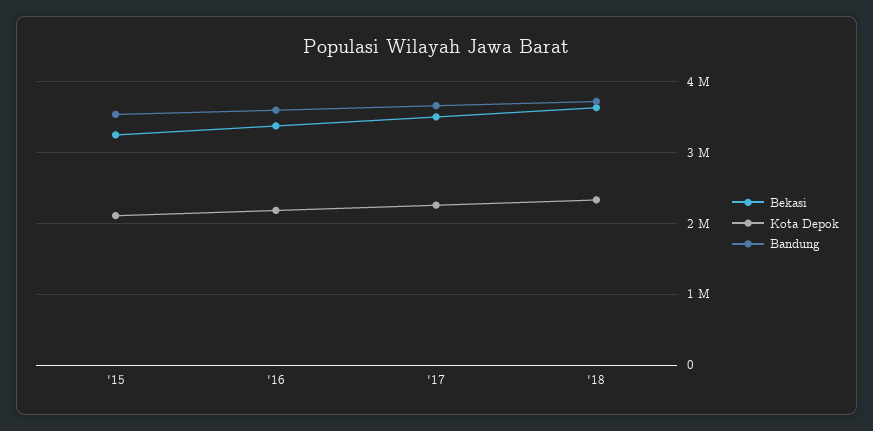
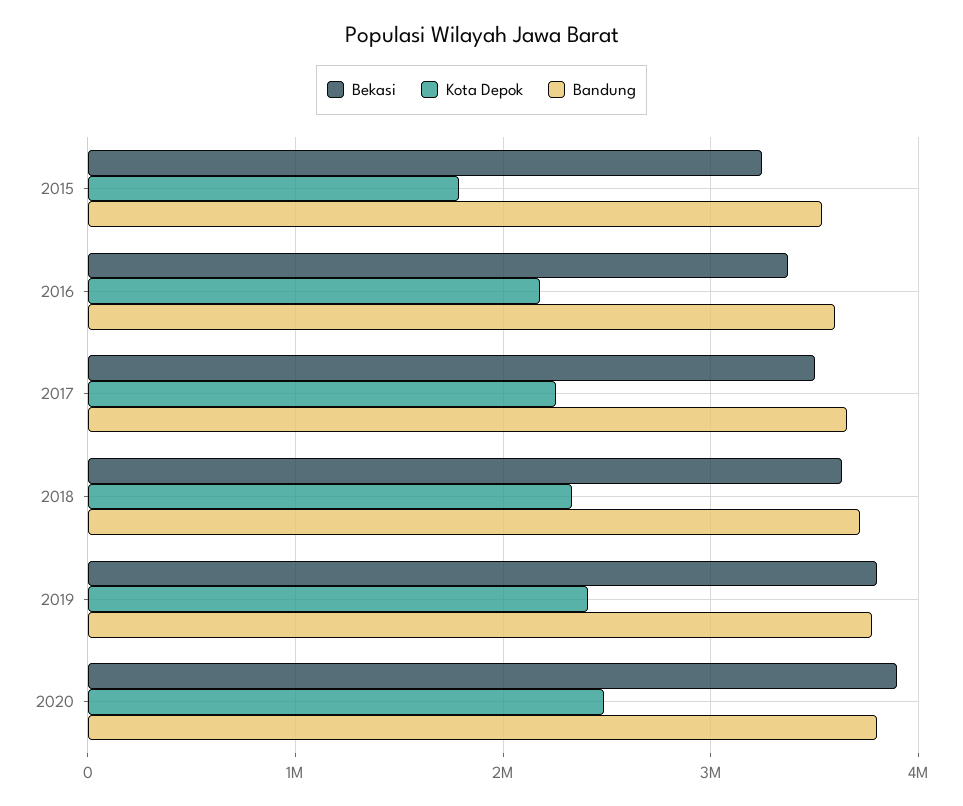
Kota Depok, '15: 2100000 -> 1800000
Bekasi, 2019: none -> 3800000
Kota Depok, 2019: none -> 2400000
Bandung, 2019: none -> 3800000
Bekasi, 2020: none -> 3900000
Kota Depok, 2020: none -> 2500000
Bandung, 2020: none -> 3800000

